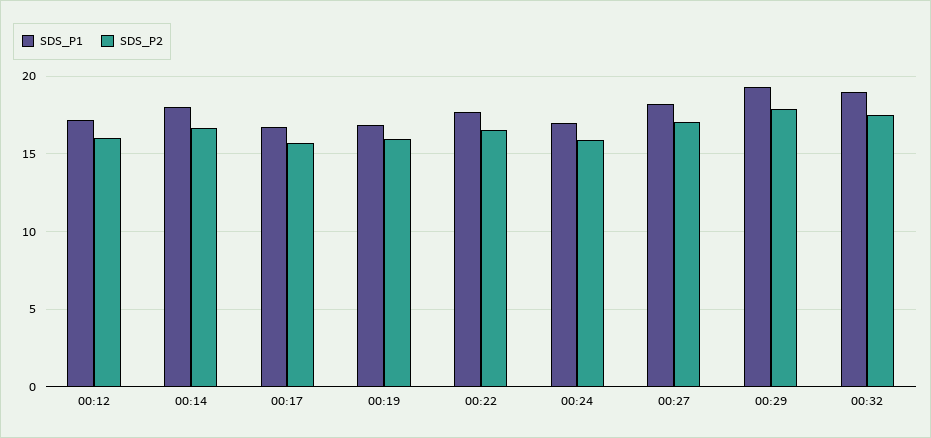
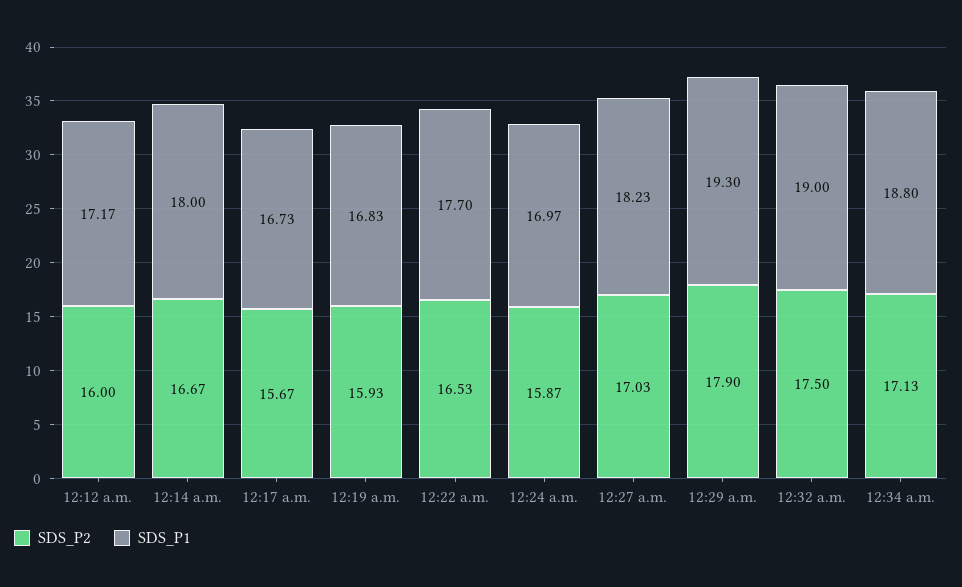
SDS_P2, 12:34 a.m.: none -> 17.13
SDS_P1, 12:34 a.m.: none -> 18.8

